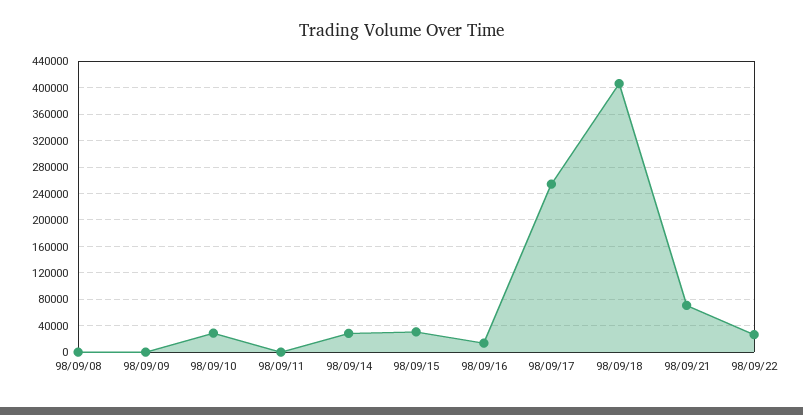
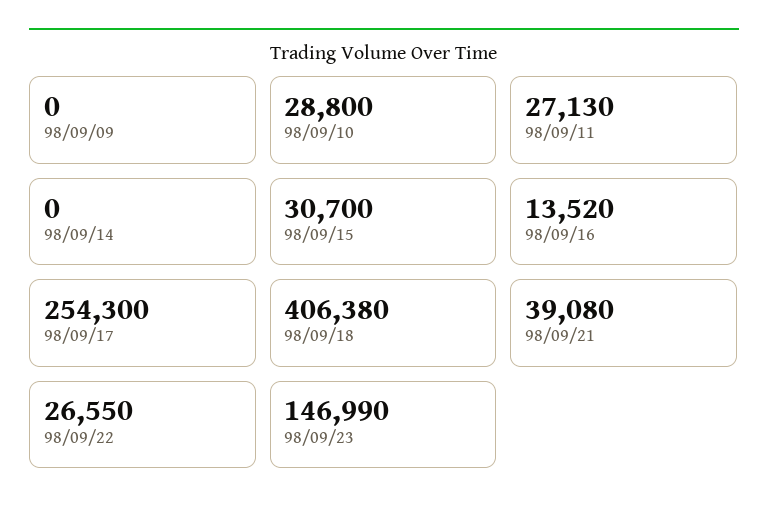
98/09/08: 0 -> none
98/09/11: 0 -> 27130
98/09/14: 30000 -> 0
98/09/21: 70000 -> 39080
98/09/23: none -> 146990

